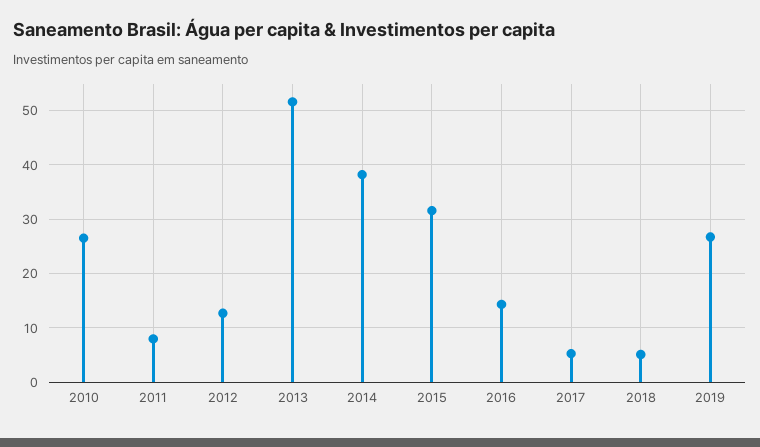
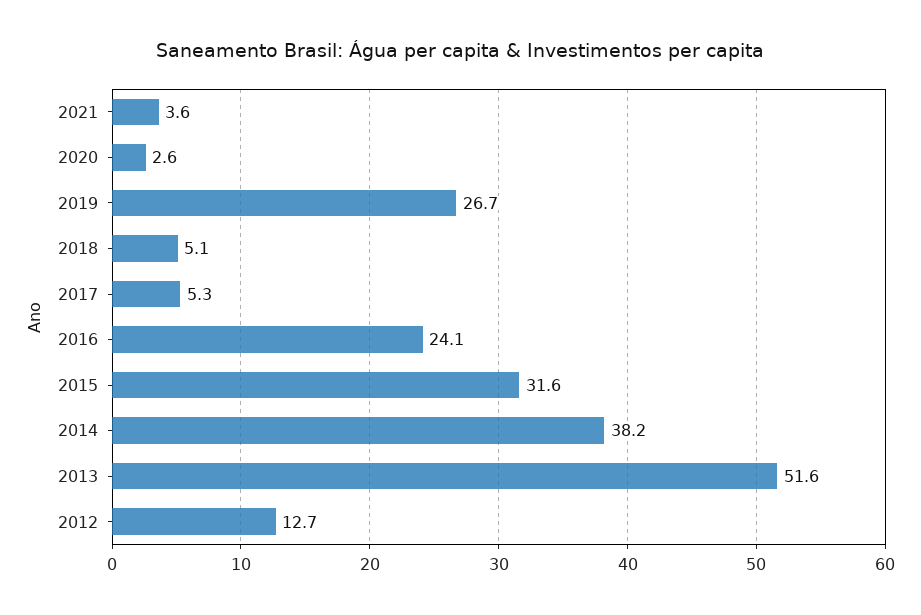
2010: 26 -> none
2011: 8 -> none
2016: 14 -> 24.1
2021: none -> 3.6
2020: none -> 2.6

